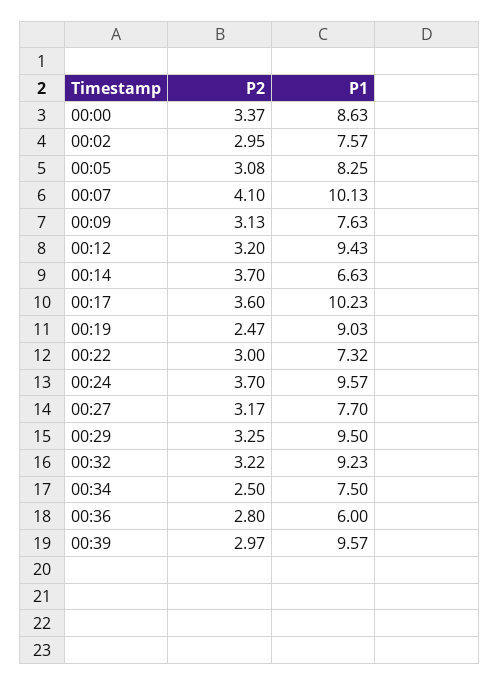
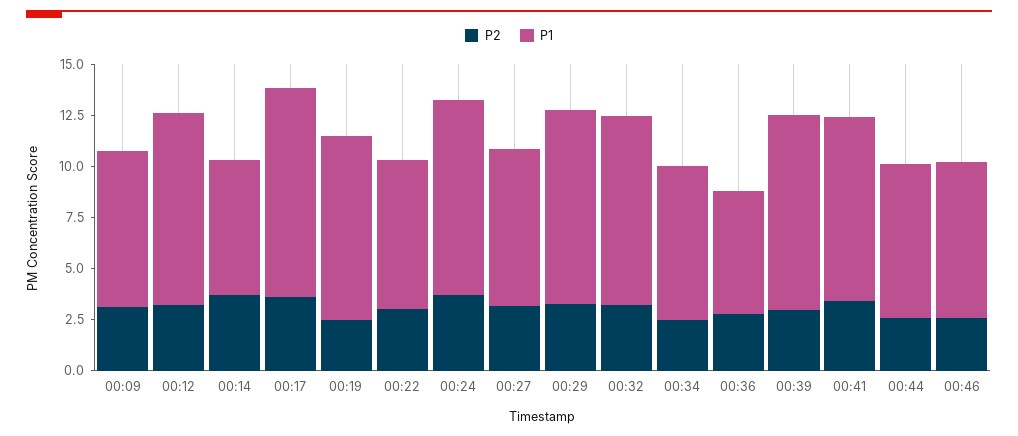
P2, 00:00: 3.37 -> none
P1, 00:00: 8.63 -> none
P2, 00:02: 2.95 -> none
P1, 00:02: 7.57 -> none
P2, 00:05: 3.08 -> none
P1, 00:05: 8.25 -> none
P2, 00:07: 4.1 -> none
P1, 00:07: 10.13 -> none
P2, 00:41: none -> 3.5
P1, 00:41: none -> 9
P2, 00:44: none -> 2.5
P1, 00:44: none -> 7.5
P2, 00:46: none -> 2.5
P1, 00:46: none -> 7.5

